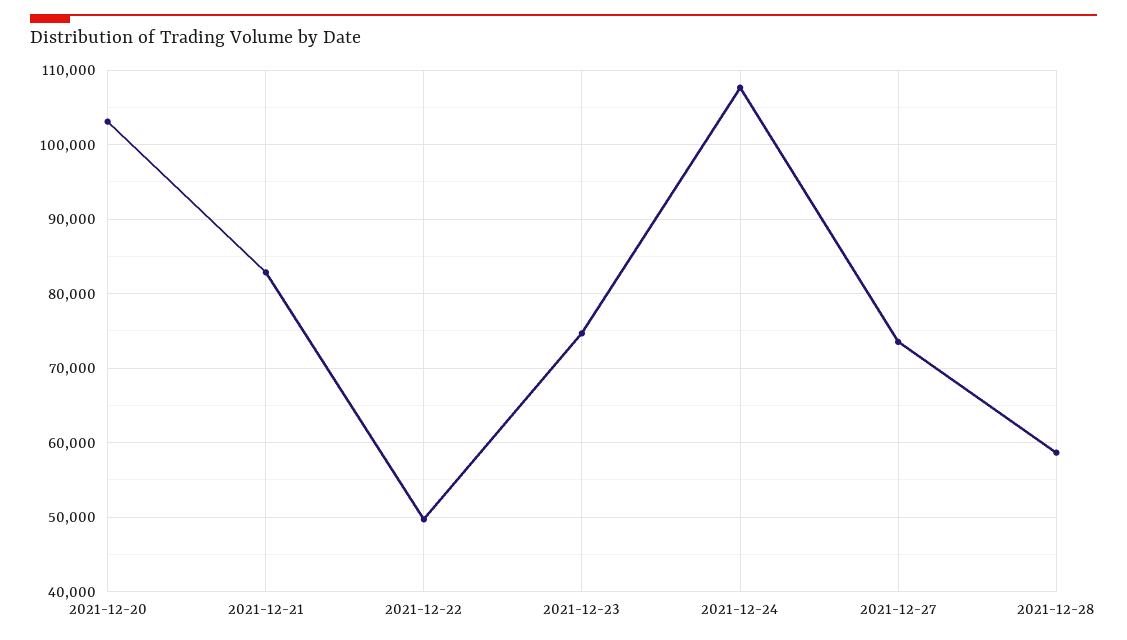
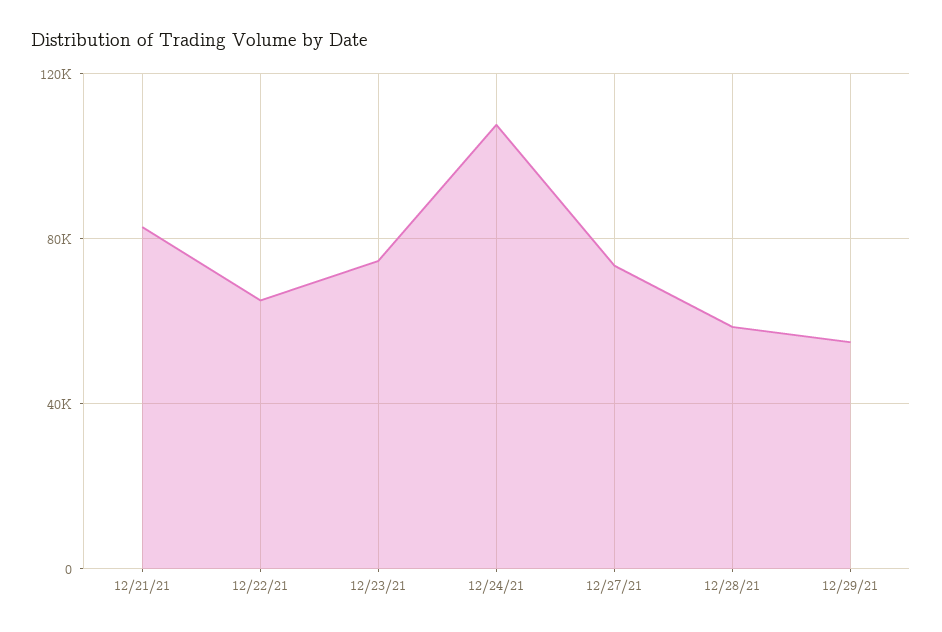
2021-12-20: 103000 -> none
2021-12-22: 50000 -> 65000
12/29/21: none -> 55000

